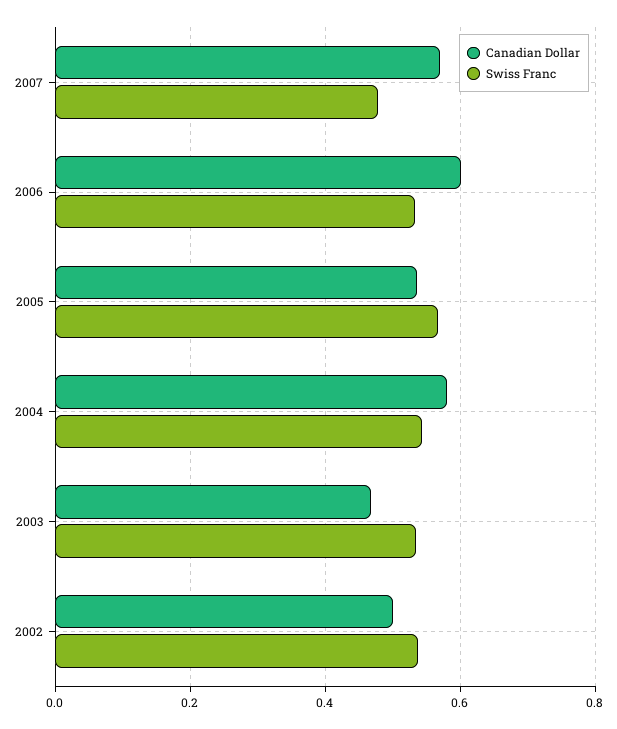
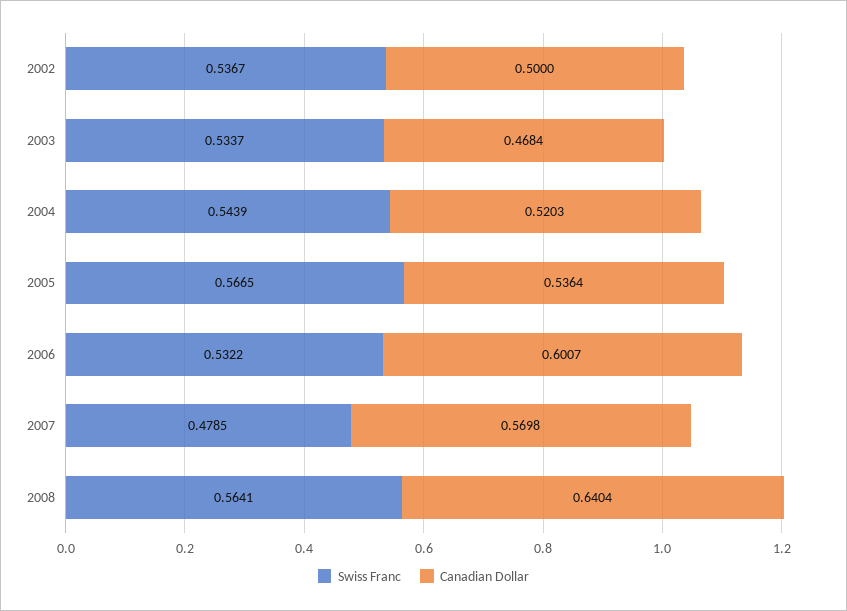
Canadian Dollar, 2004: 0.58 -> 0.5203
Swiss Franc, 2008: none -> 0.5641
Canadian Dollar, 2008: none -> 0.6404

